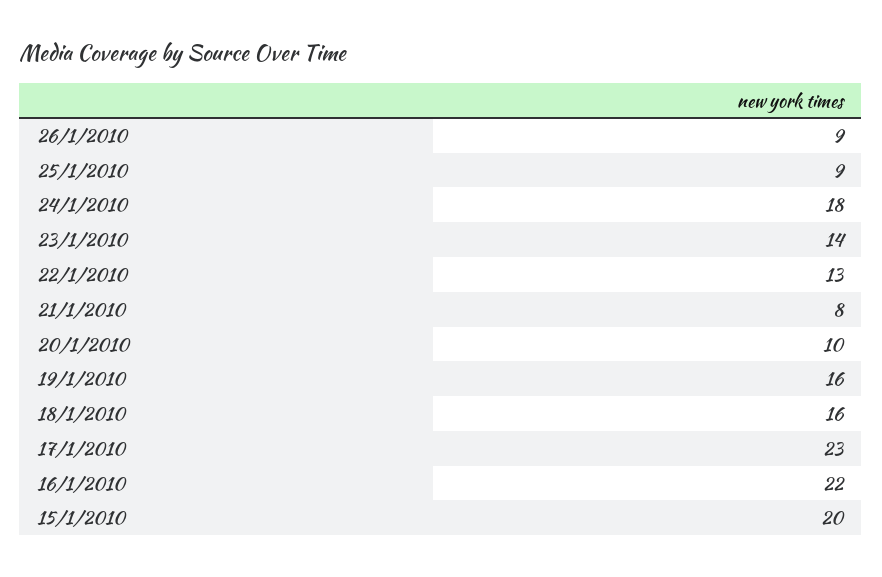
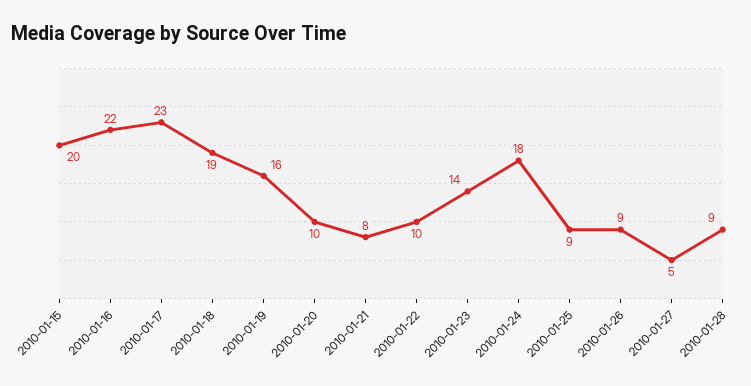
22/1/2010: 13 -> 10
18/1/2010: 16 -> 19
2010-01-27: none -> 5
2010-01-28: none -> 9

